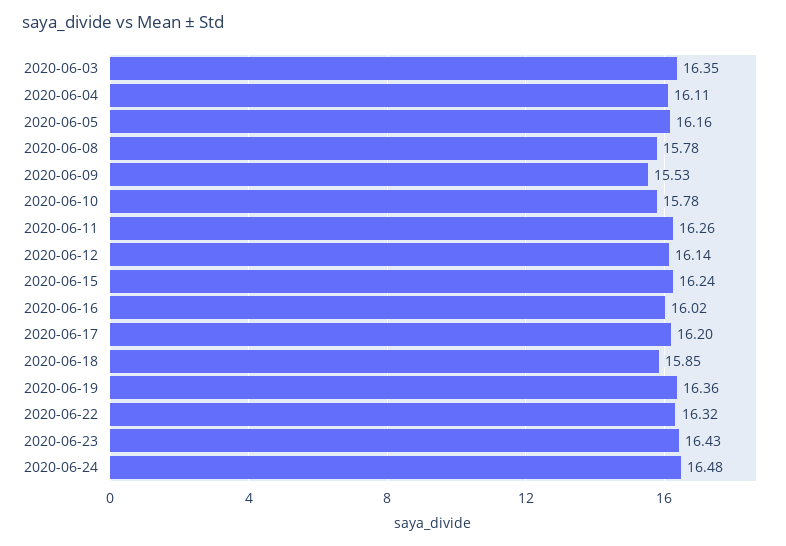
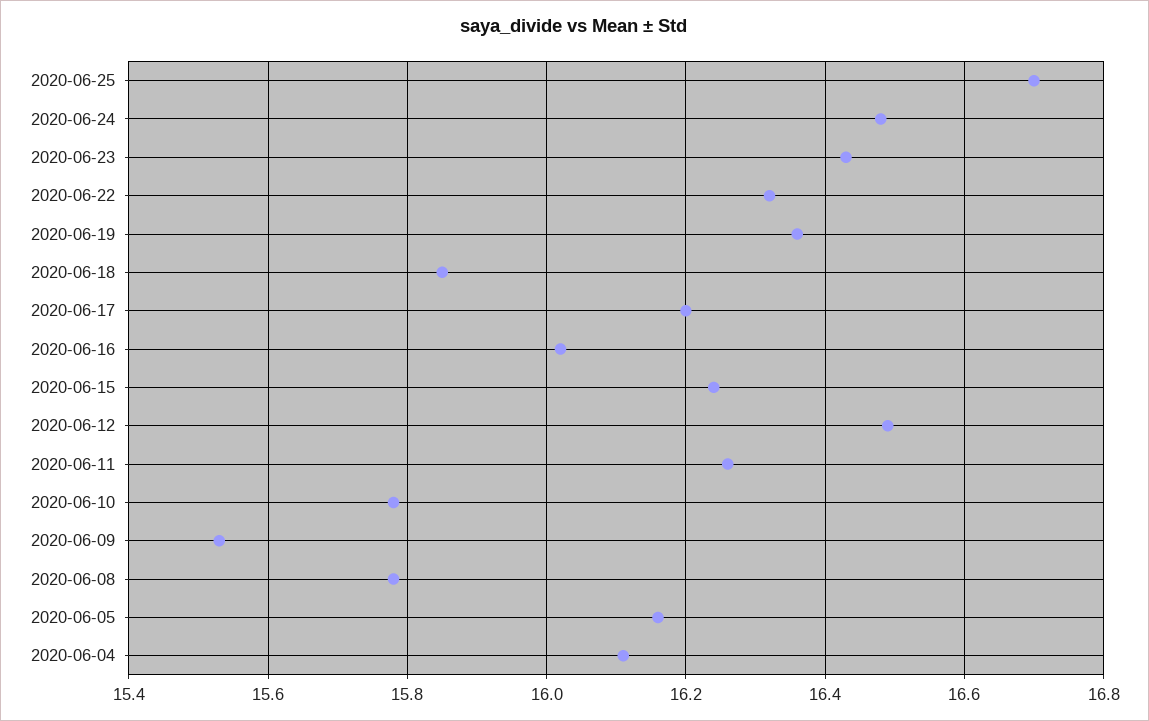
2020-06-03: 16.35 -> none
2020-06-12: 16.14 -> 16.5
2020-06-25: none -> 16.7

